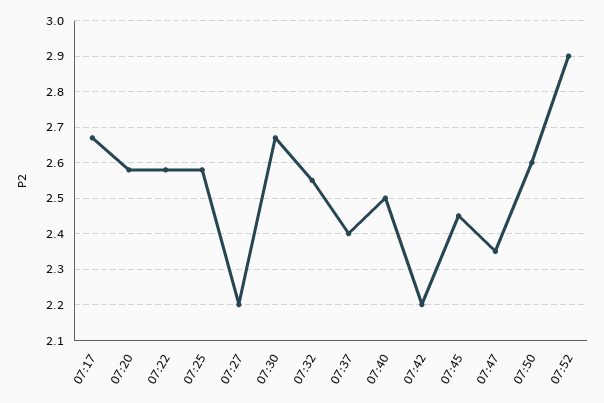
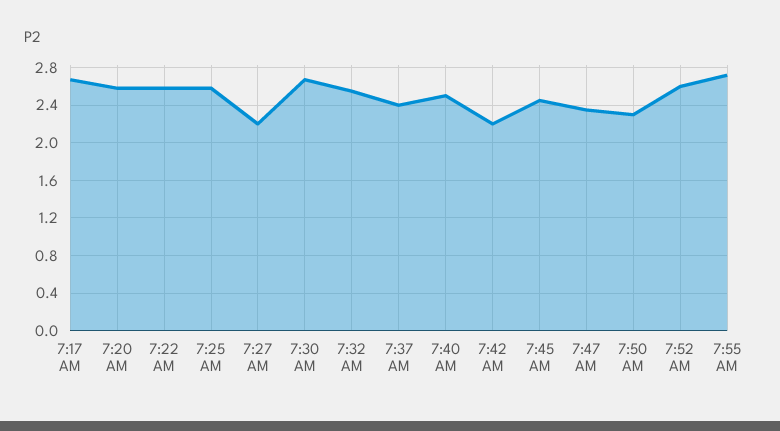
07:50: 2.6 -> 2.3
07:52: 2.9 -> 2.6
7:55 AM: none -> 2.7

